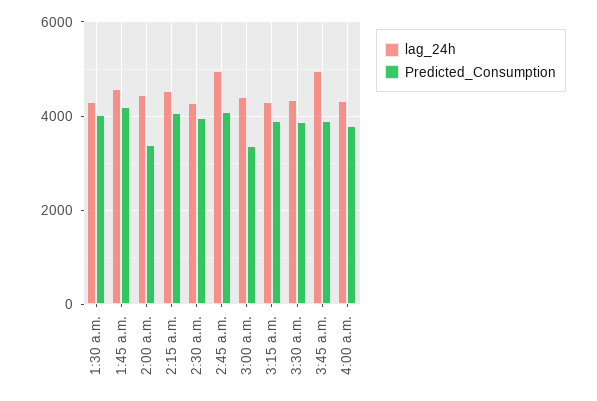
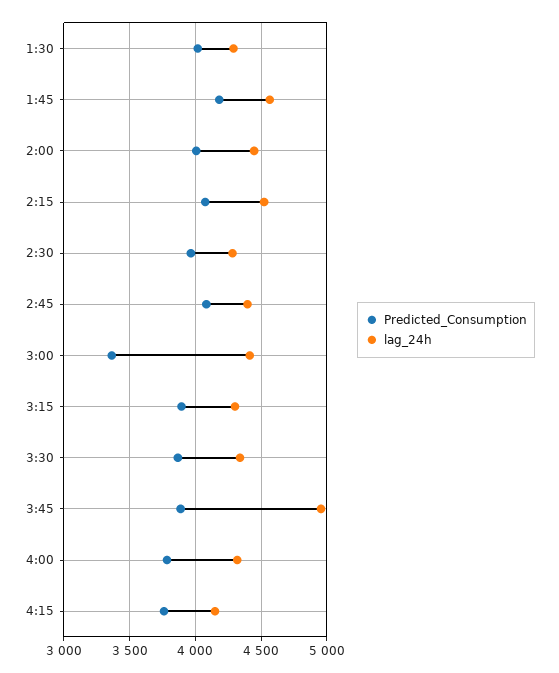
Predicted_Consumption, 2:00 a.m.: 3400 -> 4000
lag_24h, 2:45 a.m.: 5000 -> 4400
Predicted_Consumption, 4:15: none -> 3750
lag_24h, 4:15: none -> 4150

